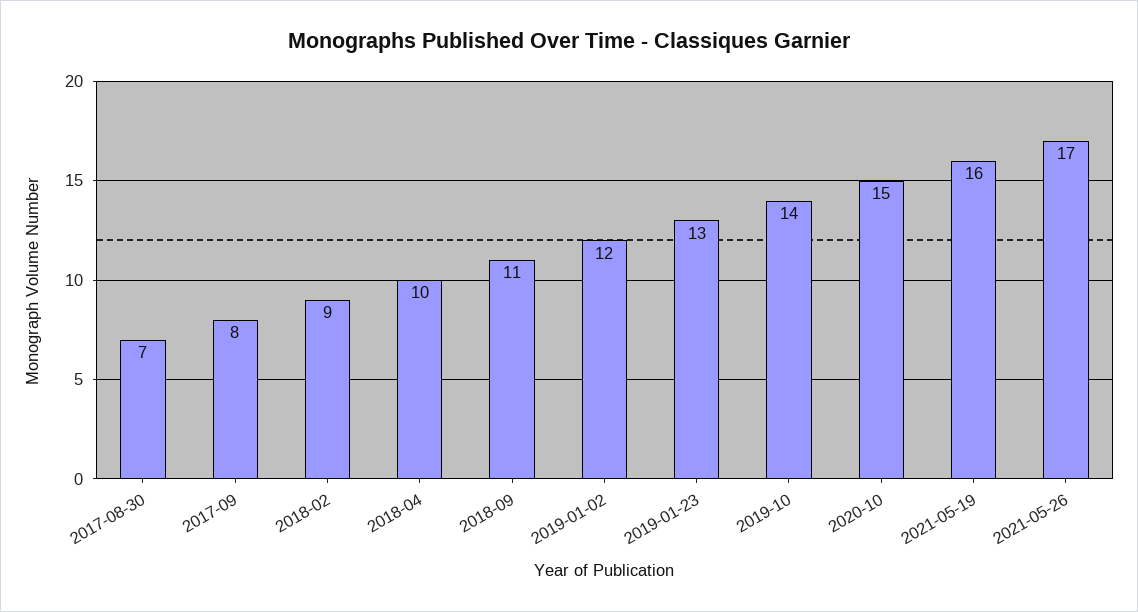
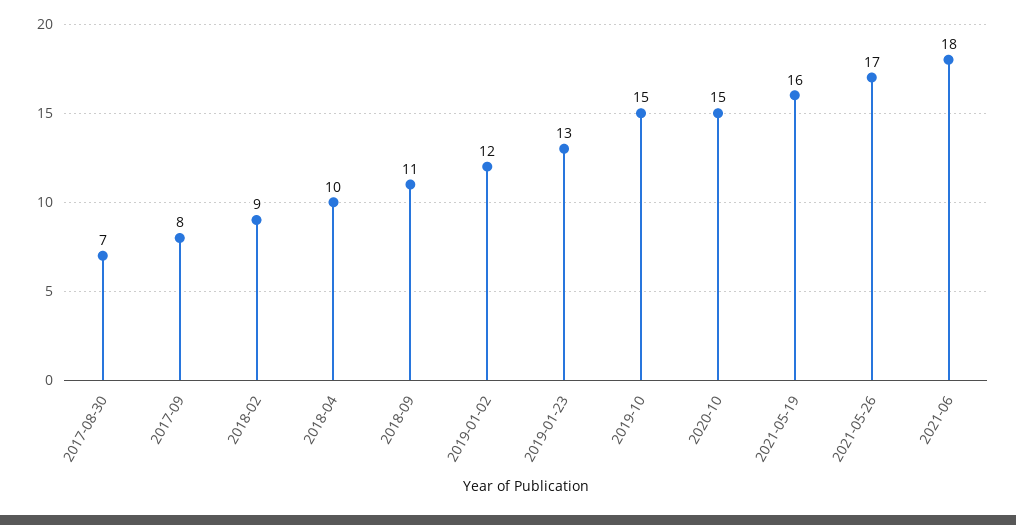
2019-10: 14 -> 15
2021-06: none -> 18

